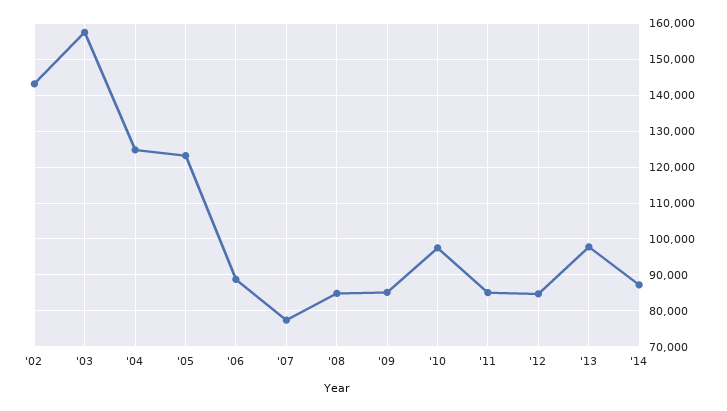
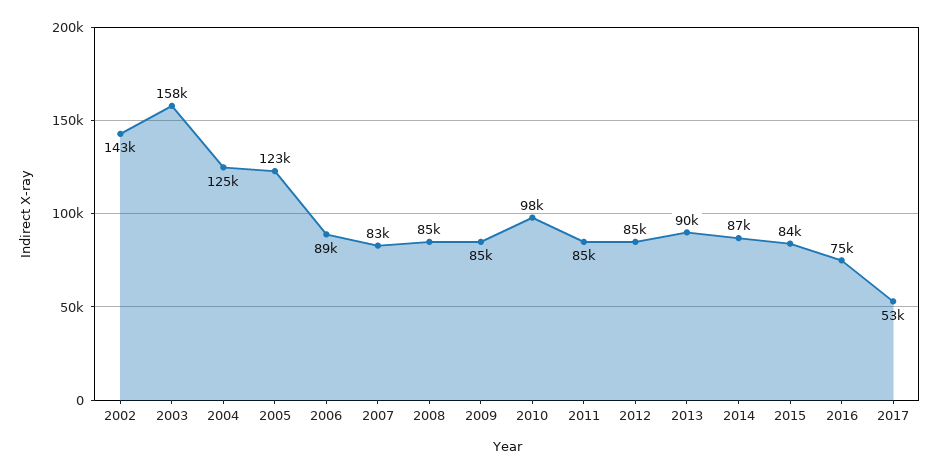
'07: 78000 -> 83000
'13: 98000 -> 90000
2015: none -> 84000
2016: none -> 75000
2017: none -> 53000

